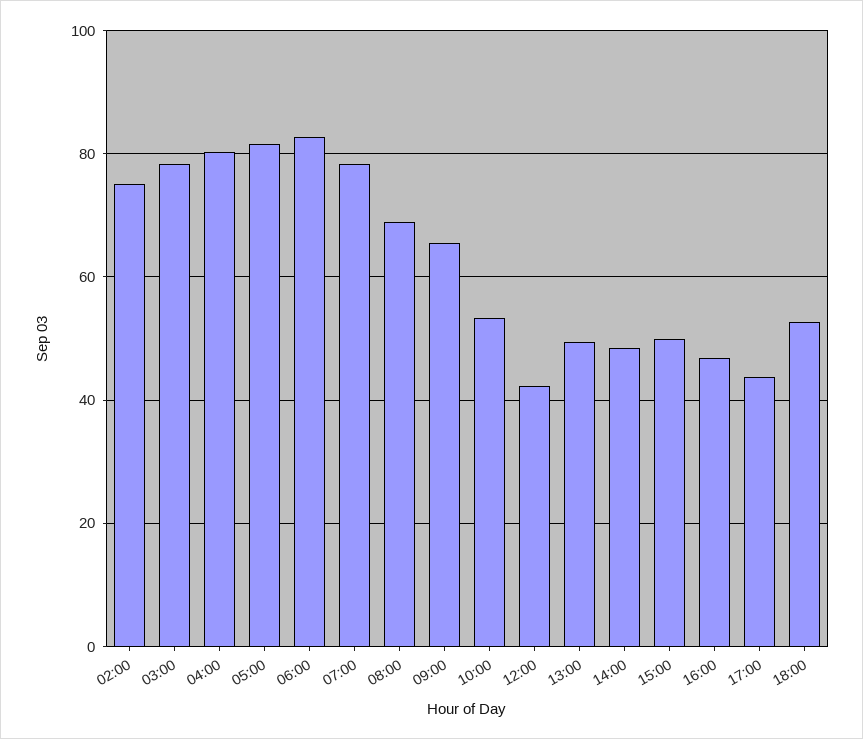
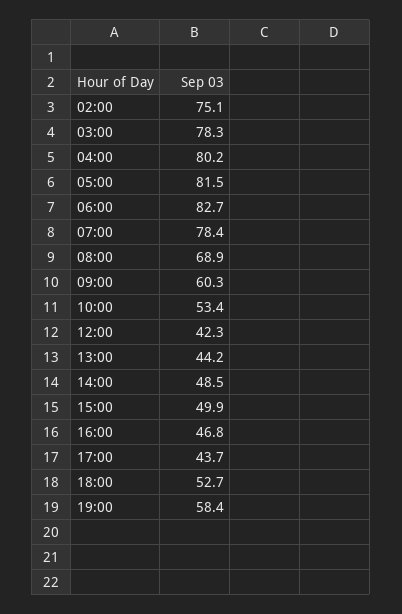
09:00: 66 -> 60.3
13:00: 50 -> 44.2
19:00: none -> 58.4

